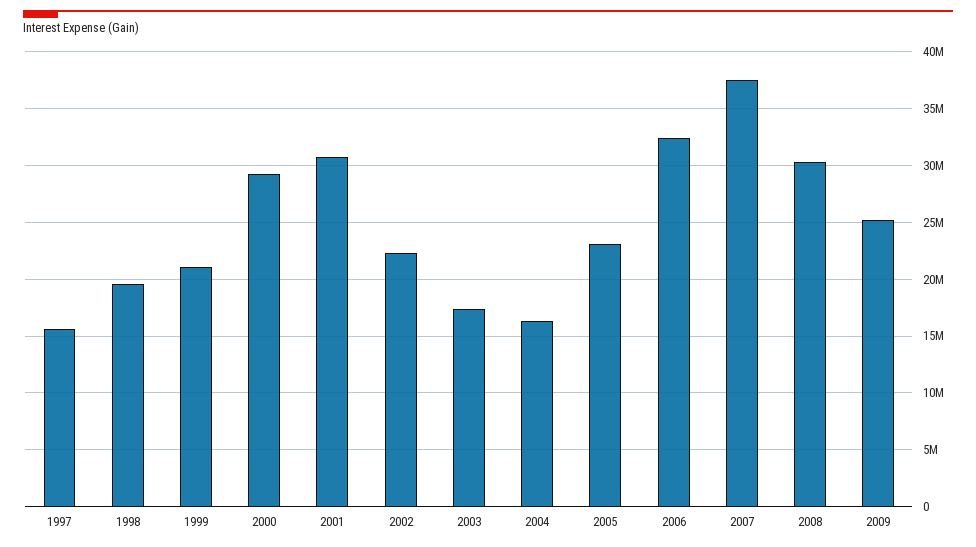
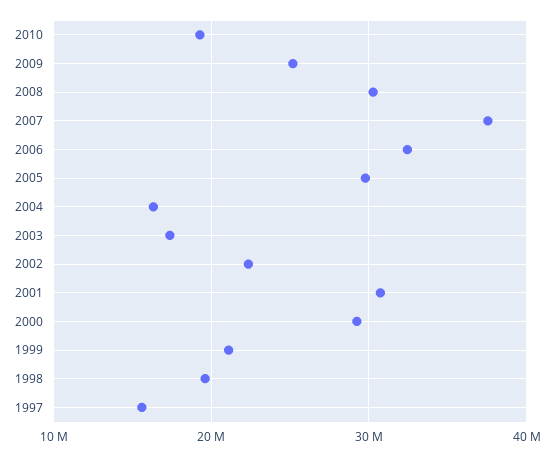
2005: 23000000 -> 30000000
2010: none -> 19000000

